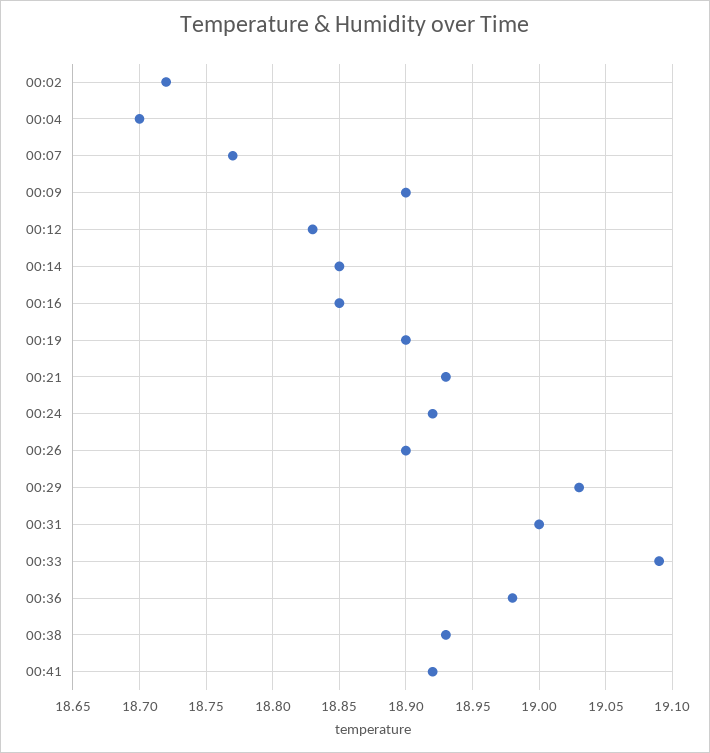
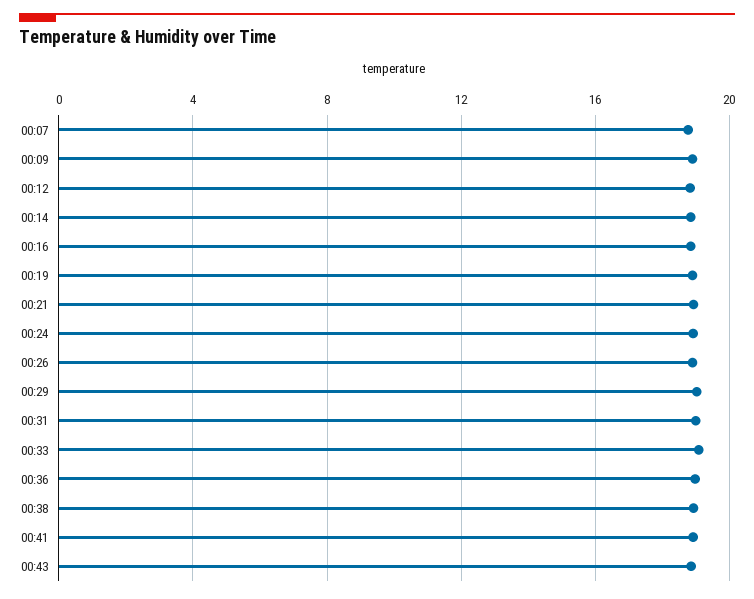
00:02: 18.72 -> none
00:04: 18.7 -> none
00:43: none -> 19

